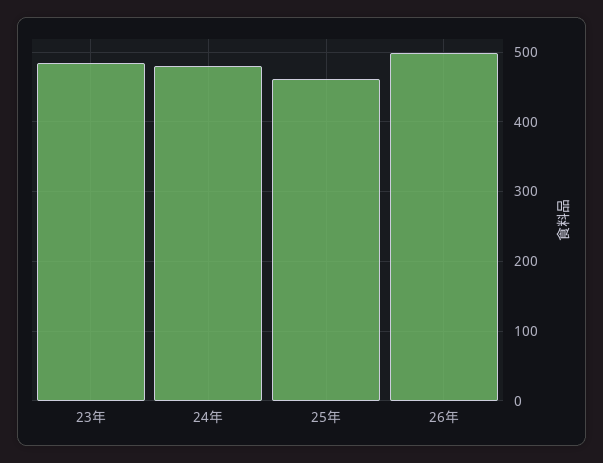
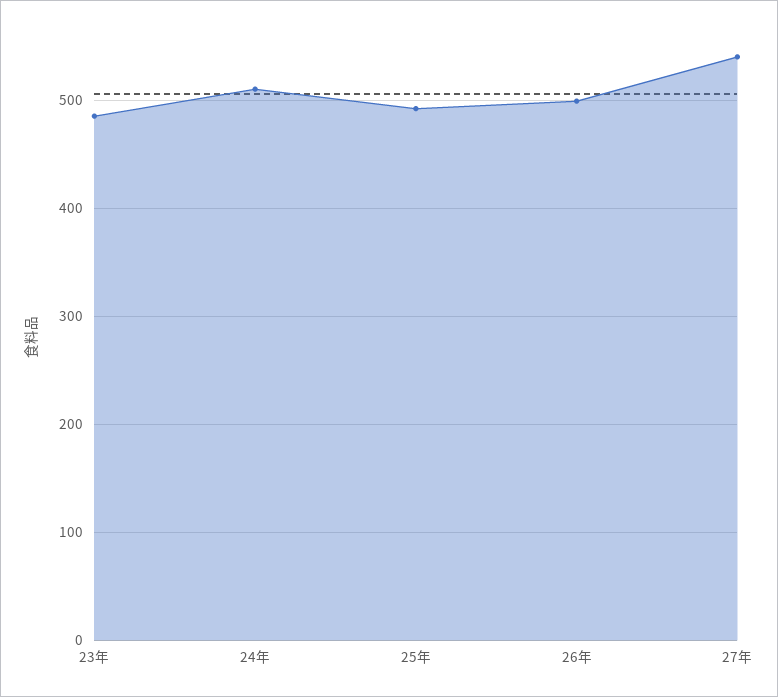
24年: 480 -> 510
25年: 460 -> 490
27年: none -> 540

